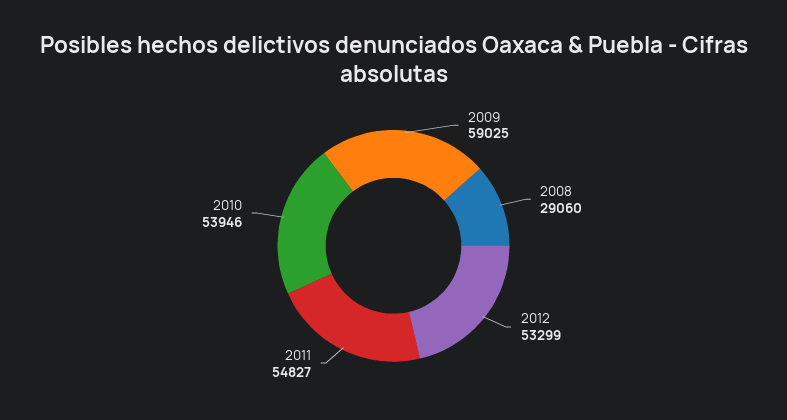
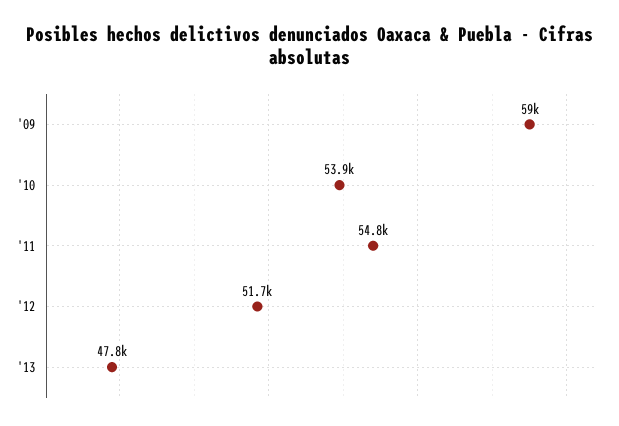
2008: 29060 -> none
2012: 53299 -> 51700
'13: none -> 47800

